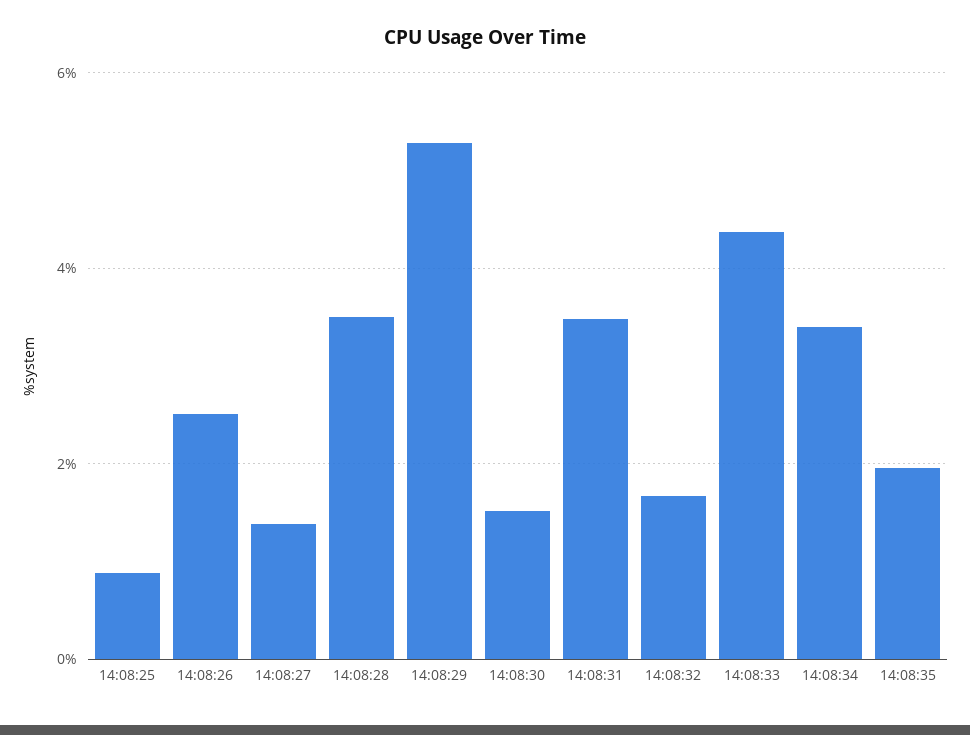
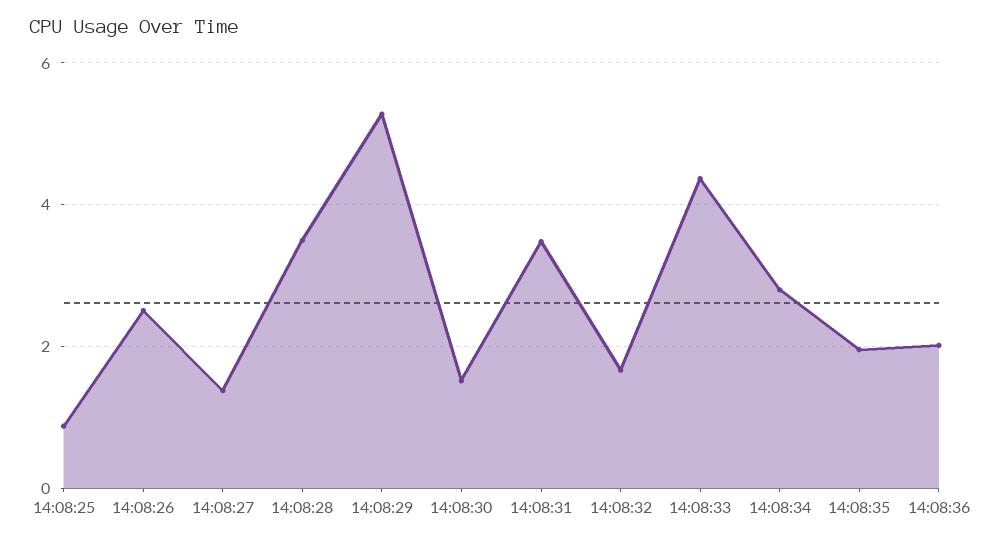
14:08:34: 3.4 -> 2.8
14:08:36: none -> 2

